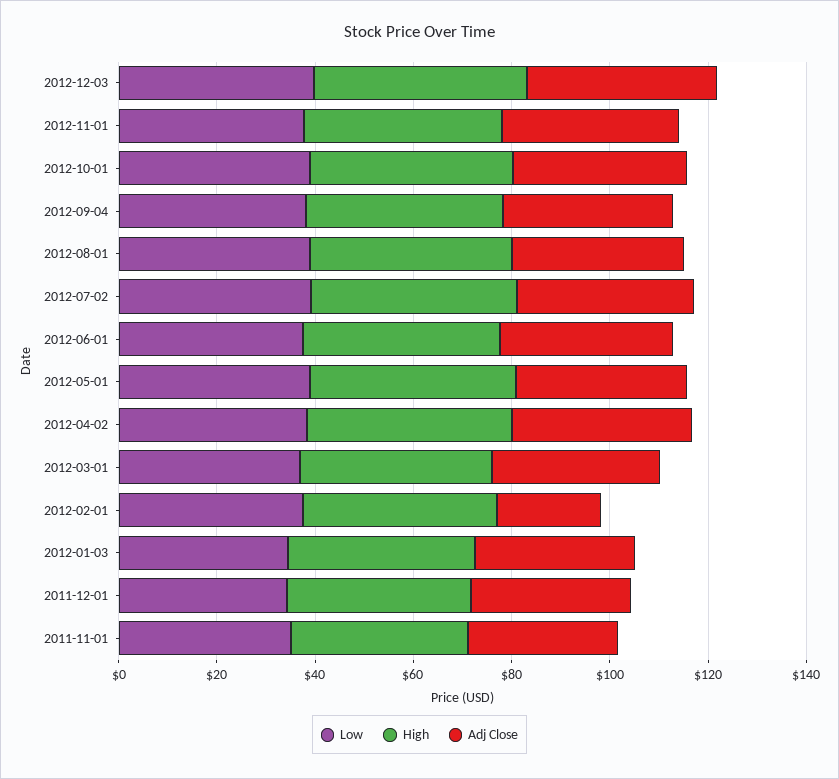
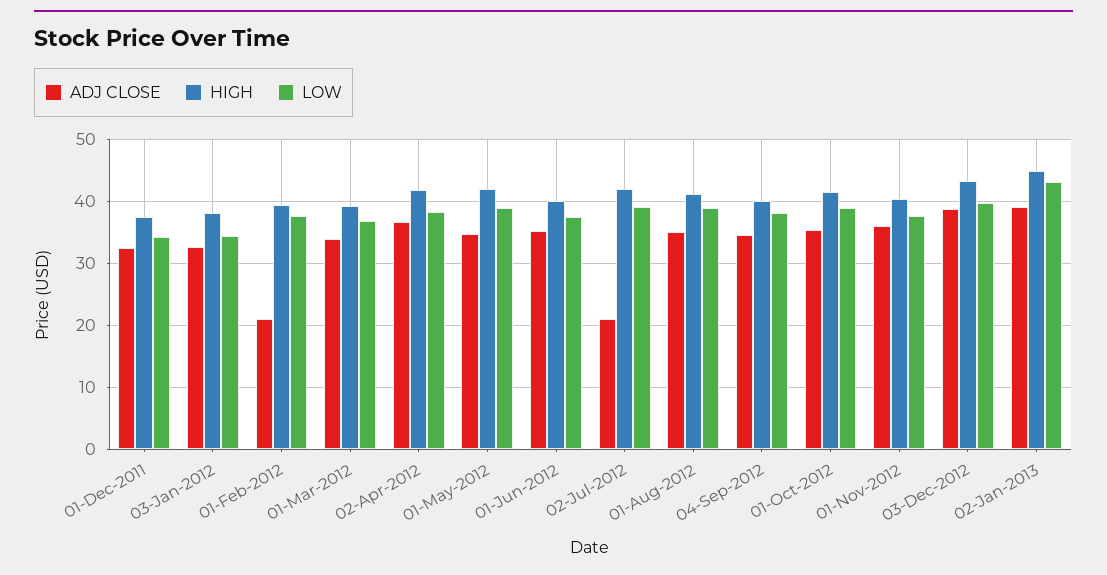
Adj Close, 2012-07-02: 35 -> 21
Low, 2011-11-01: 35 -> none
High, 2011-11-01: 35 -> none
Adj Close, 2011-11-01: 30 -> none
Adj Close, 02-Jan-2013: none -> 39
High, 02-Jan-2013: none -> 45
Low, 02-Jan-2013: none -> 43

